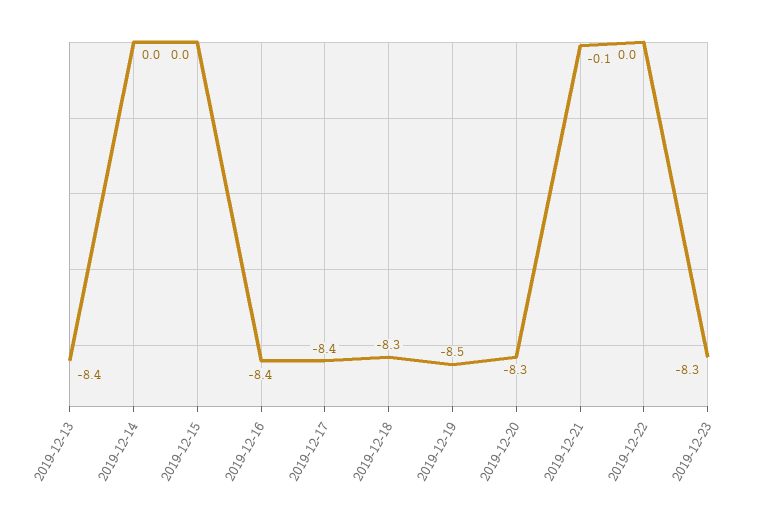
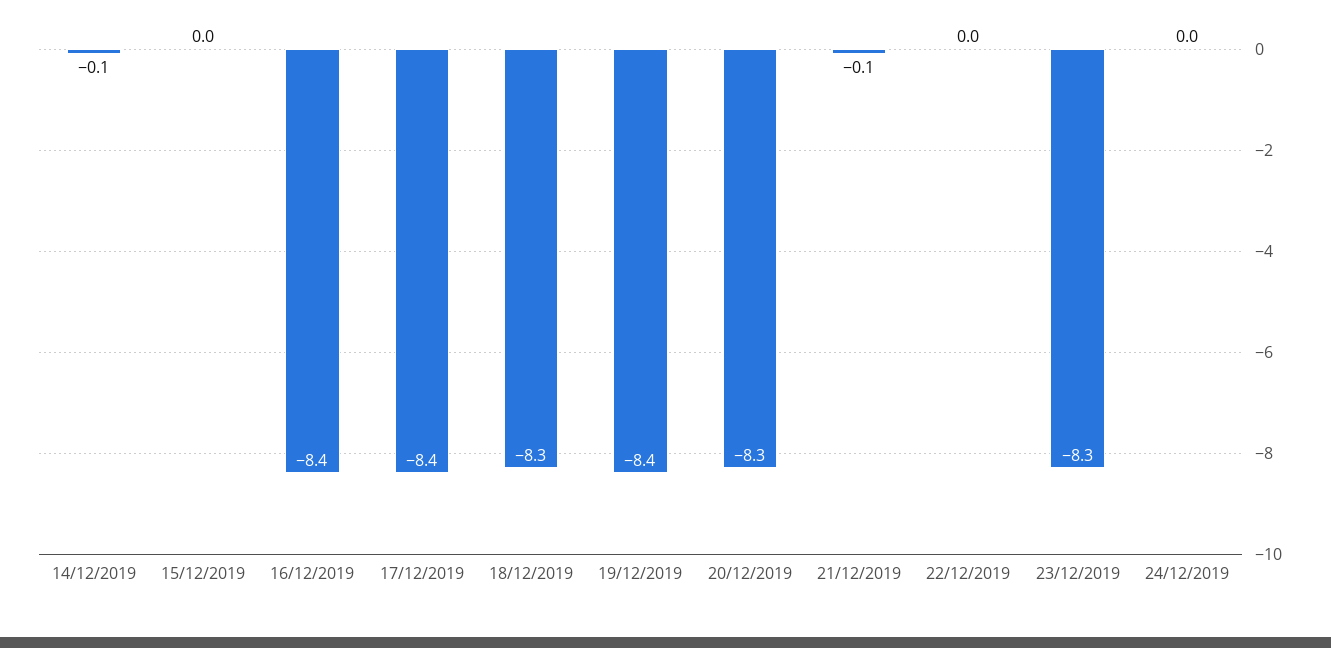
2019-12-13: -8.4 -> none
2019-12-14: 0 -> -0.1
2019-12-19: -8.5 -> -8.4
24/12/2019: none -> 0

